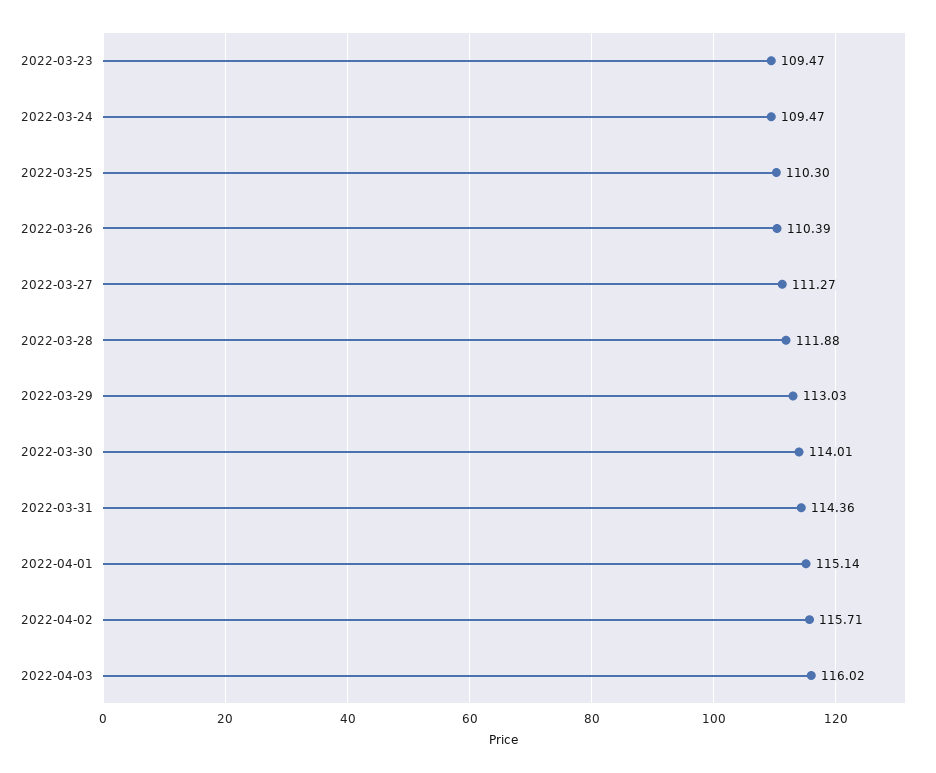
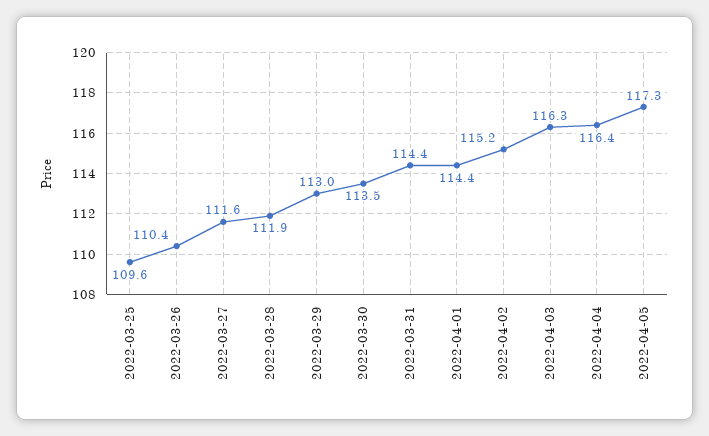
2022-03-23: 109.47 -> none
2022-03-24: 109.47 -> none
2022-03-25: 110.3 -> 109.6
2022-03-27: 111.27 -> 111.6
2022-03-30: 114.01 -> 113.5
2022-04-01: 115.14 -> 114.4
2022-04-02: 115.71 -> 115.2
2022-04-03: 116.02 -> 116.3
2022-04-04: none -> 116.4
2022-04-05: none -> 117.3

